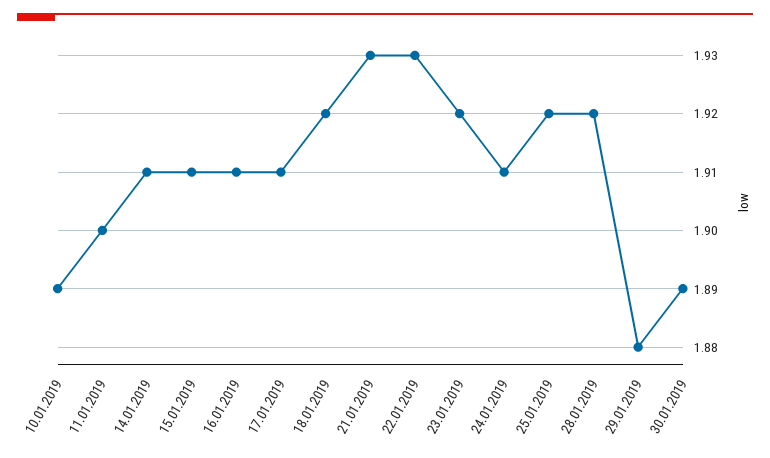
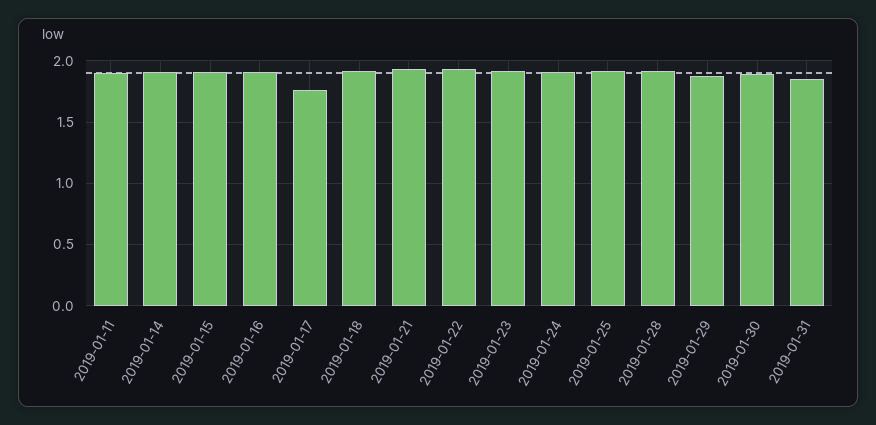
10.01.2019: 1.89 -> none
17.01.2019: 1.91 -> 1.75
2019-01-31: none -> 1.85

